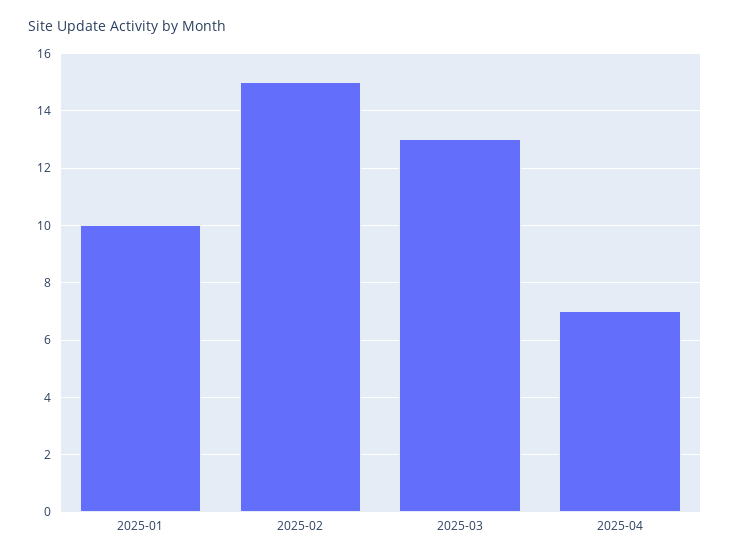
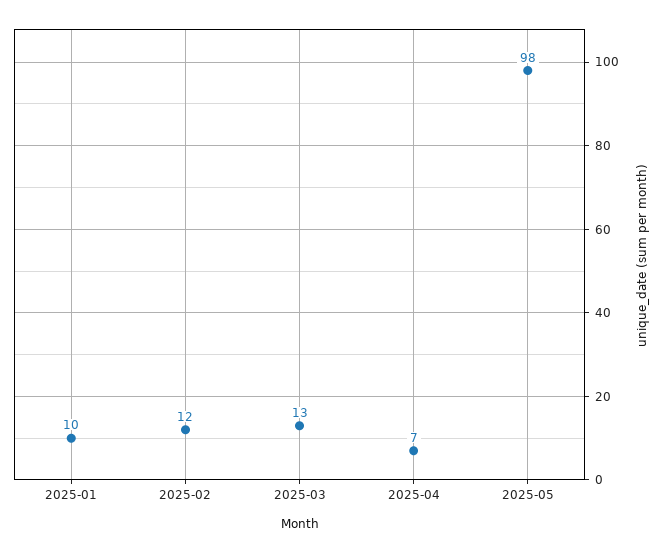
2025-02: 15 -> 12
2025-05: none -> 98

